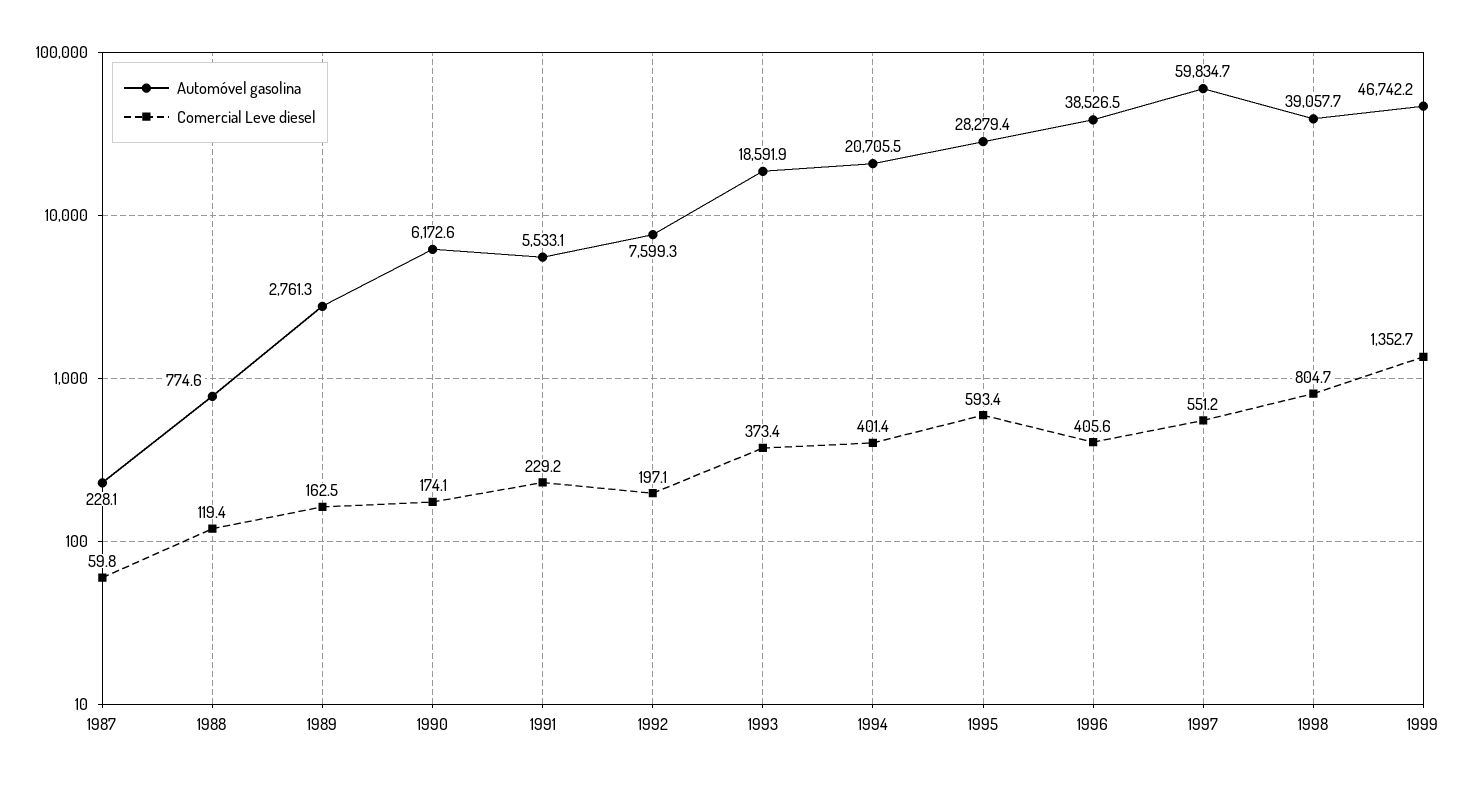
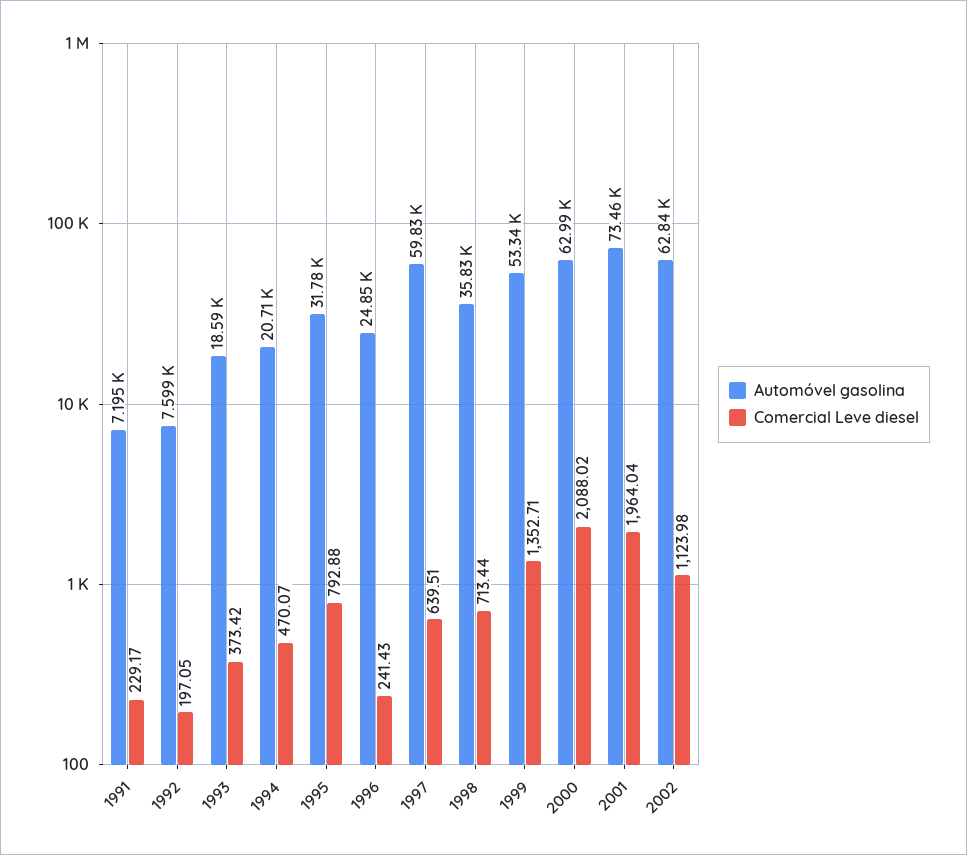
Automóvel gasolina, 1987: 228.1 -> none
Comercial Leve diesel, 1987: 59.8 -> none
Automóvel gasolina, 1988: 774.6 -> none
Comercial Leve diesel, 1988: 119.4 -> none
Automóvel gasolina, 1989: 2761.3 -> none
Comercial Leve diesel, 1989: 162.5 -> none
Automóvel gasolina, 1990: 6172.6 -> none
Comercial Leve diesel, 1990: 174.1 -> none
Automóvel gasolina, 1991: 5533.1 -> 7195
Comercial Leve diesel, 1994: 401.4 -> 470.07
Automóvel gasolina, 1995: 28279.4 -> 31780
Comercial Leve diesel, 1995: 593.4 -> 792.88
Automóvel gasolina, 1996: 38526.5 -> 24850
Comercial Leve diesel, 1996: 405.6 -> 241.43
Comercial Leve diesel, 1997: 551.2 -> 639.51
Automóvel gasolina, 1998: 39057.7 -> 35830
Comercial Leve diesel, 1998: 804.7 -> 713.44
Automóvel gasolina, 1999: 46742.2 -> 53340
Automóvel gasolina, 2000: none -> 62990
Comercial Leve diesel, 2000: none -> 2088.02
Automóvel gasolina, 2001: none -> 73460
Comercial Leve diesel, 2001: none -> 1964.04
Automóvel gasolina, 2002: none -> 62840
Comercial Leve diesel, 2002: none -> 1123.98

